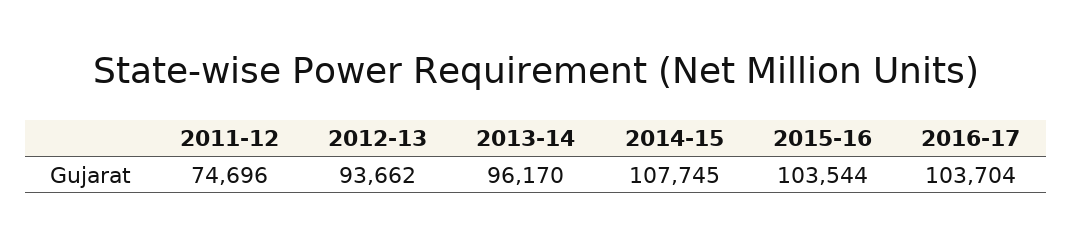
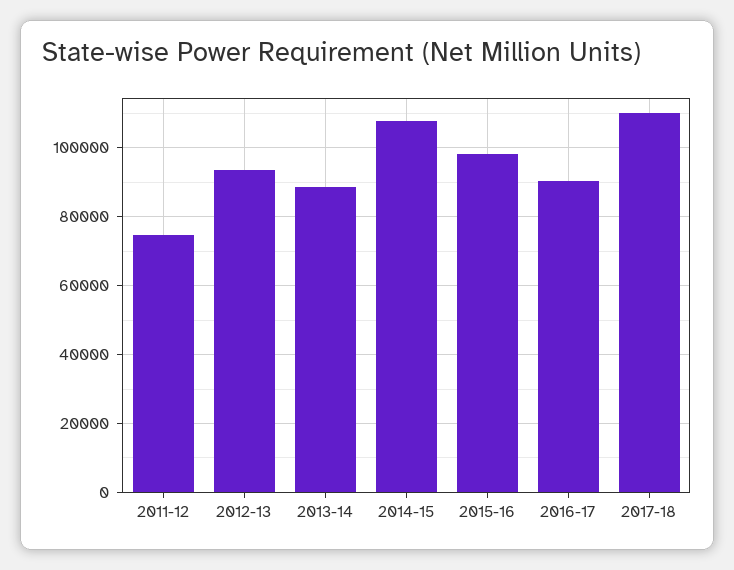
2013-14: 96170 -> 88000
2015-16: 103544 -> 98000
2016-17: 103704 -> 90000
2017-18: none -> 110000

